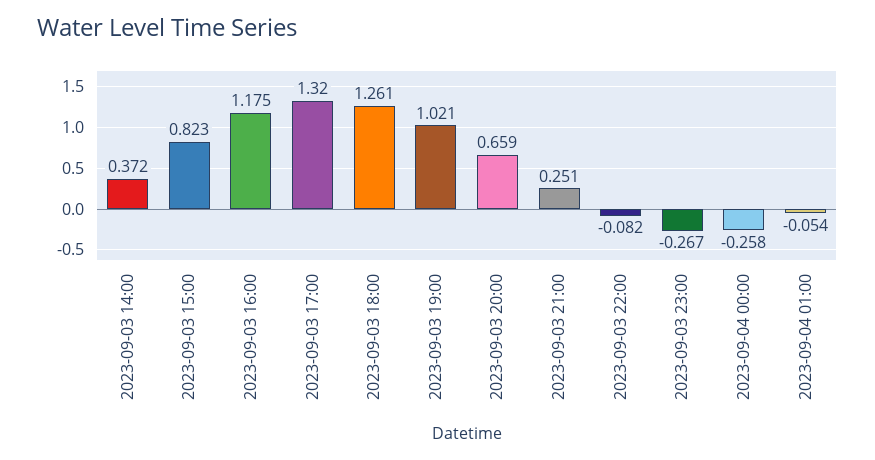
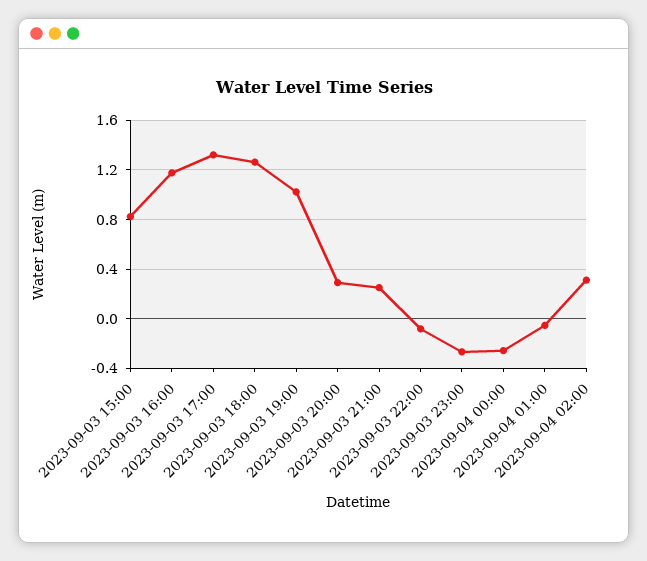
2023-09-03 14:00: 0.372 -> none
2023-09-03 20:00: 0.659 -> 0.3
2023-09-04 02:00: none -> 0.3

